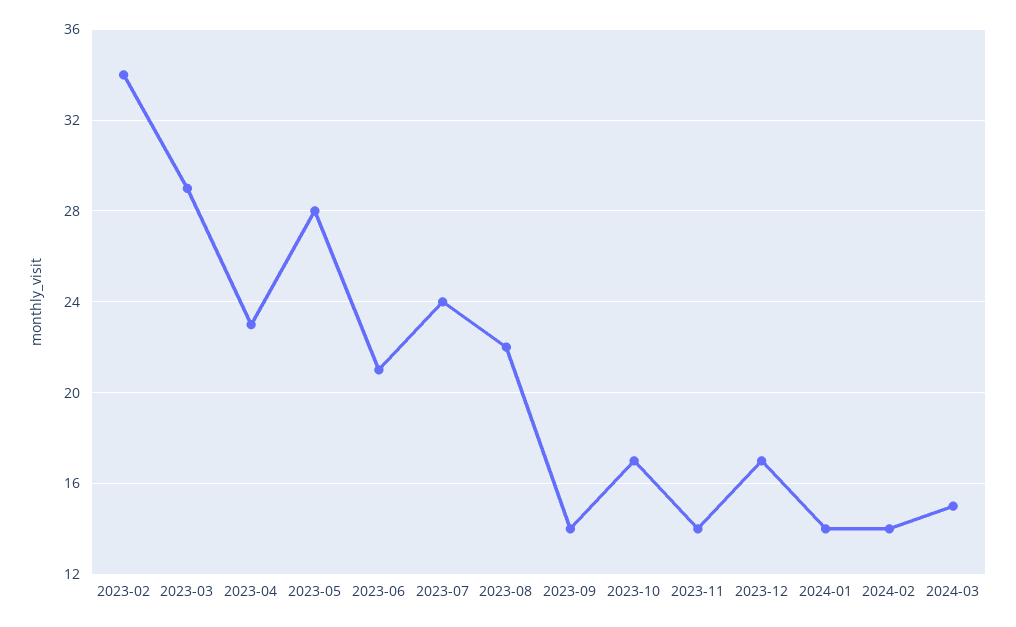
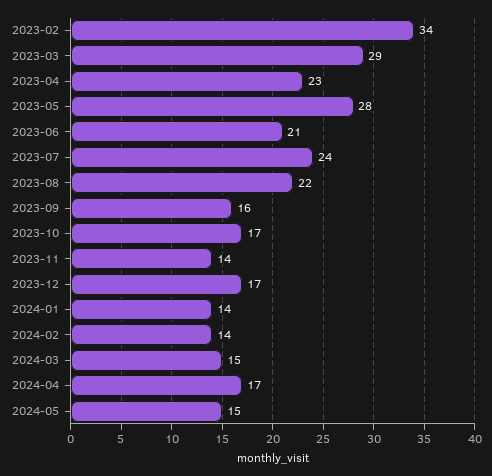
2023-09: 14 -> 16
2024-04: none -> 17
2024-05: none -> 15

